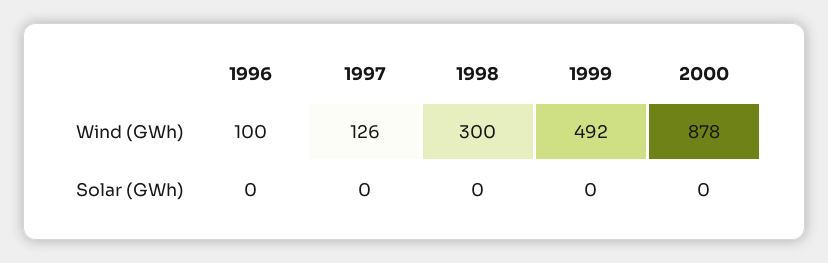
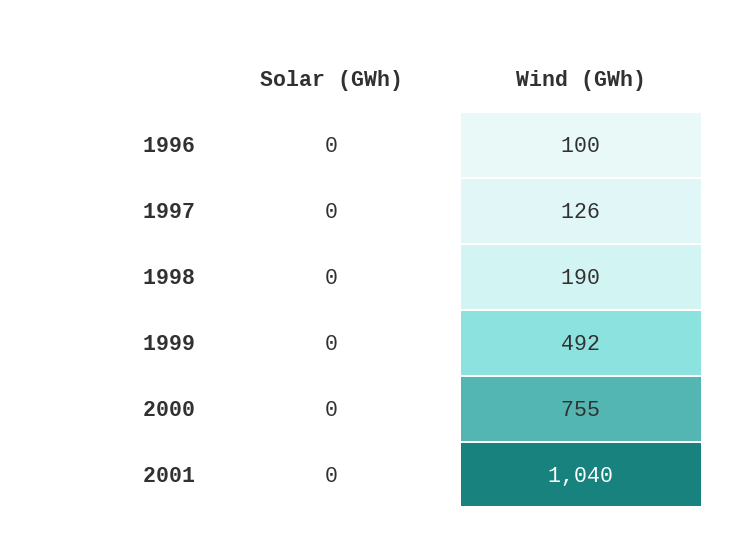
1998, Wind (GWh): 300 -> 190
2000, Wind (GWh): 878 -> 755
2001, Solar (GWh): none -> 0
2001, Wind (GWh): none -> 1040

